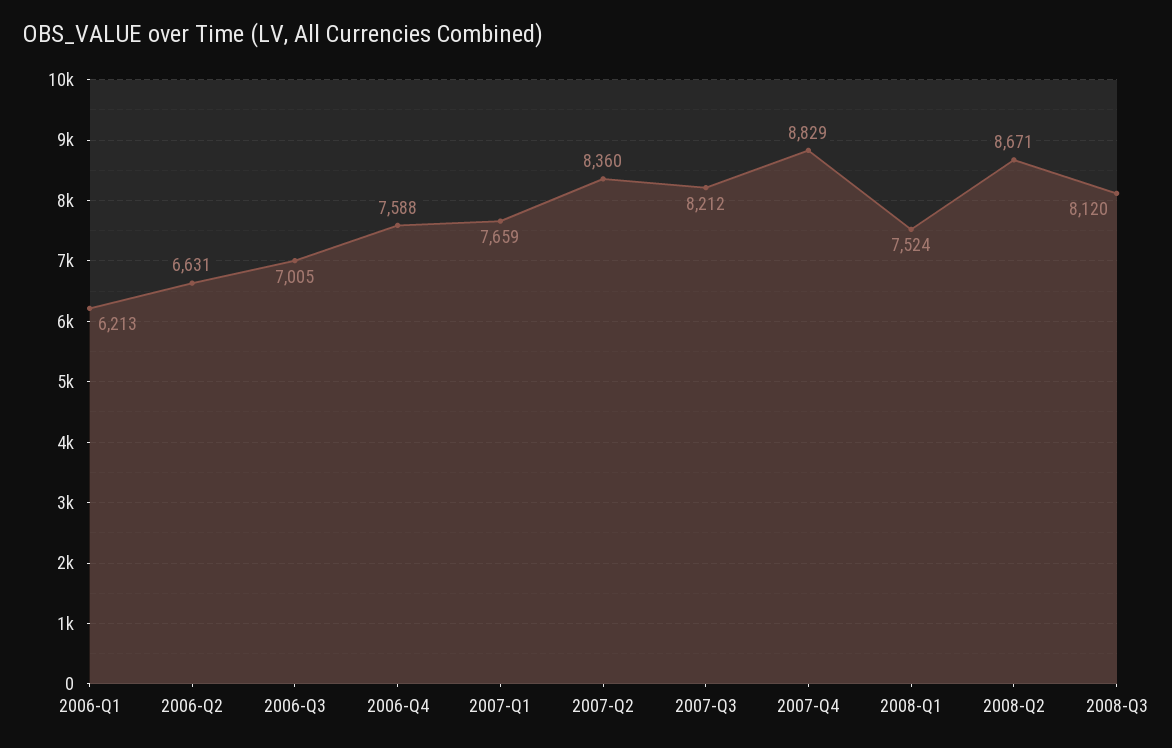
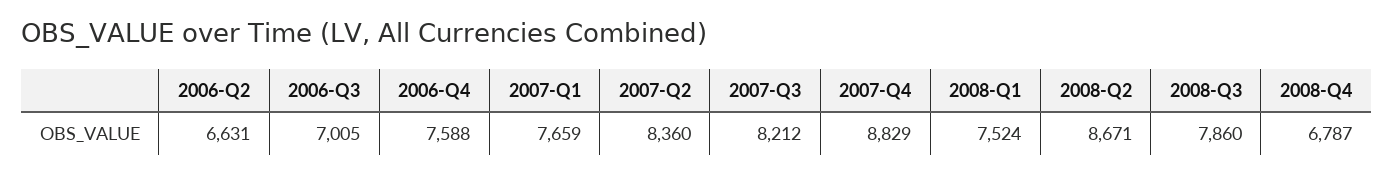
2006-Q1: 6213 -> none
2008-Q3: 8120 -> 7860
2008-Q4: none -> 6787

